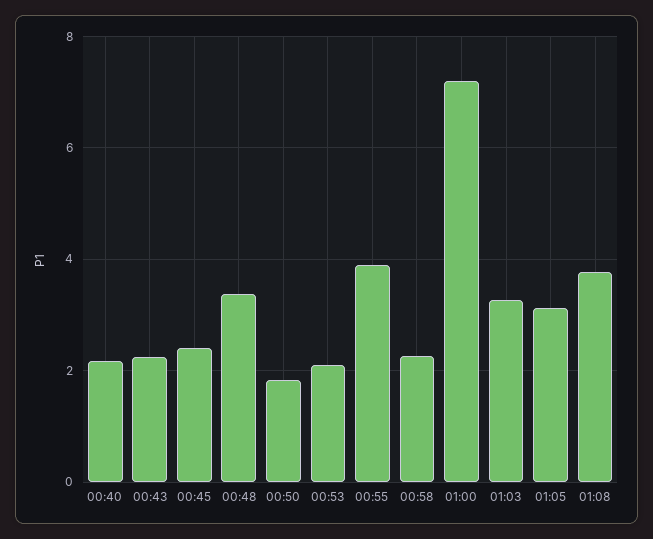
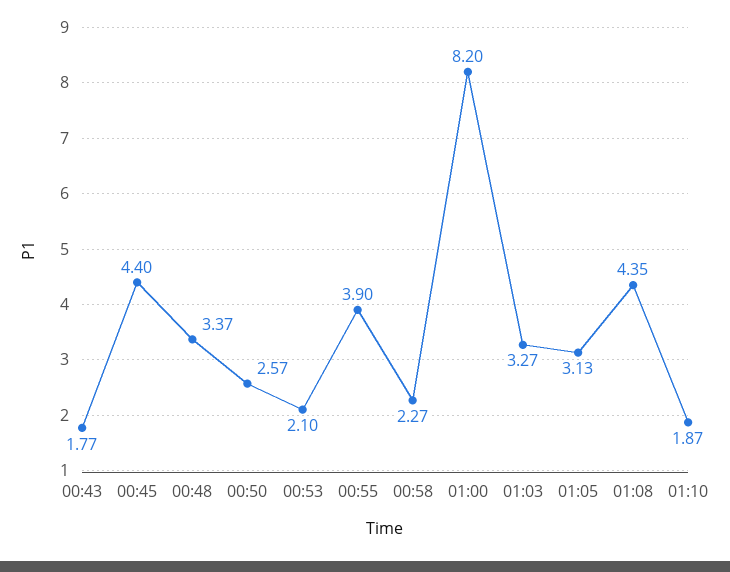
00:40: 2.2 -> none
00:43: 2.2 -> 1.77
00:45: 2.4 -> 4.4
00:50: 1.8 -> 2.57
01:00: 7.2 -> 8.2
01:08: 3.8 -> 4.35
01:10: none -> 1.87

